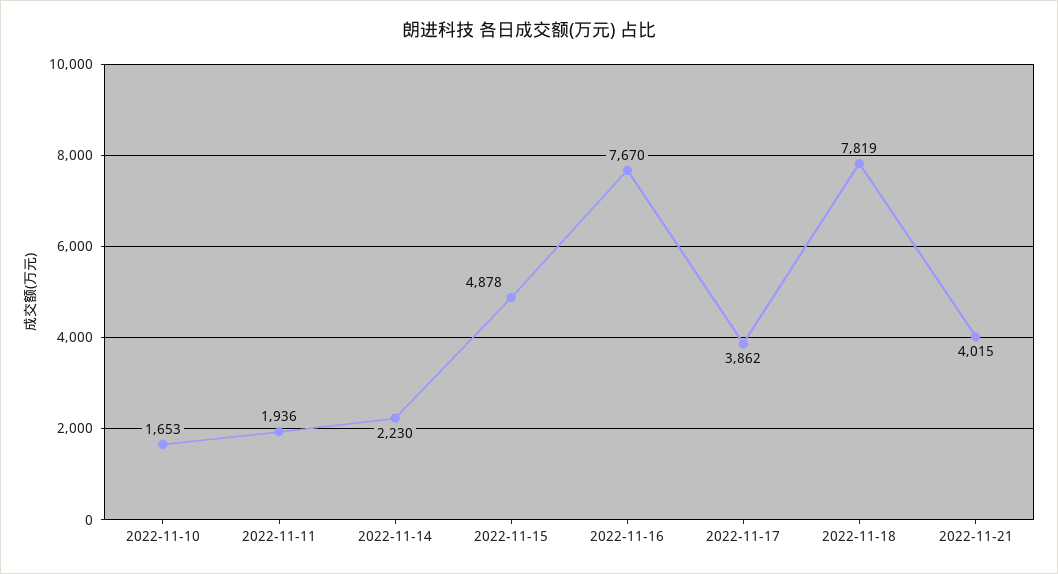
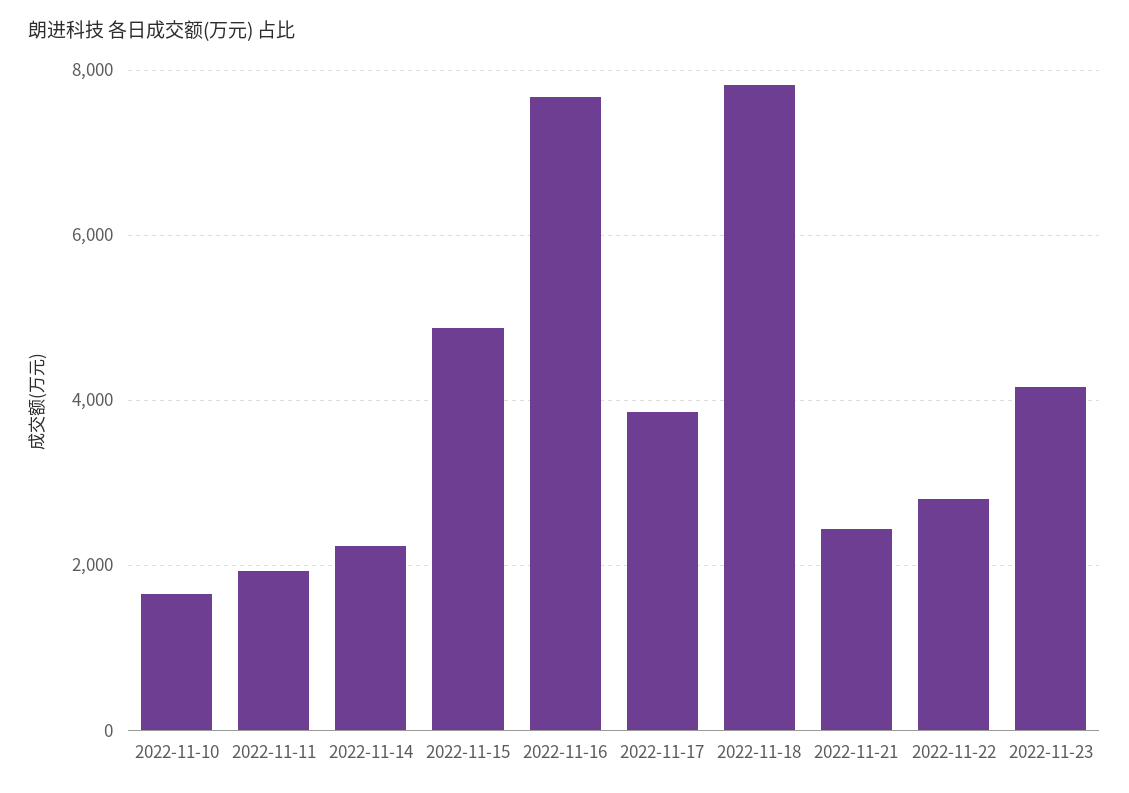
2022-11-21: 4015 -> 2400
2022-11-22: none -> 2800
2022-11-23: none -> 4200

